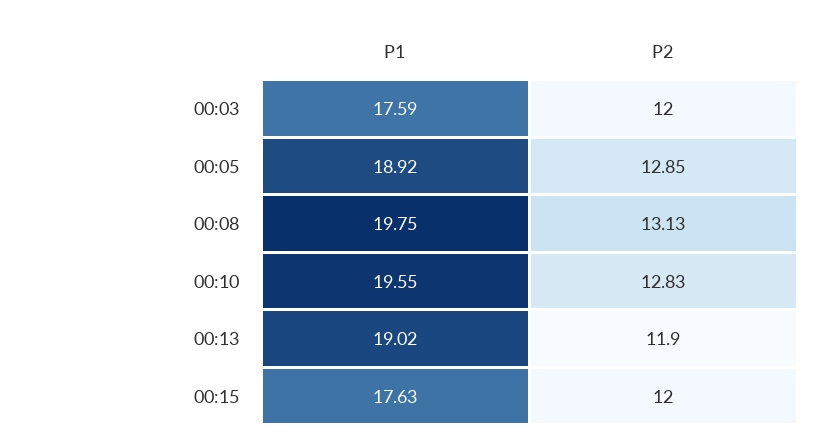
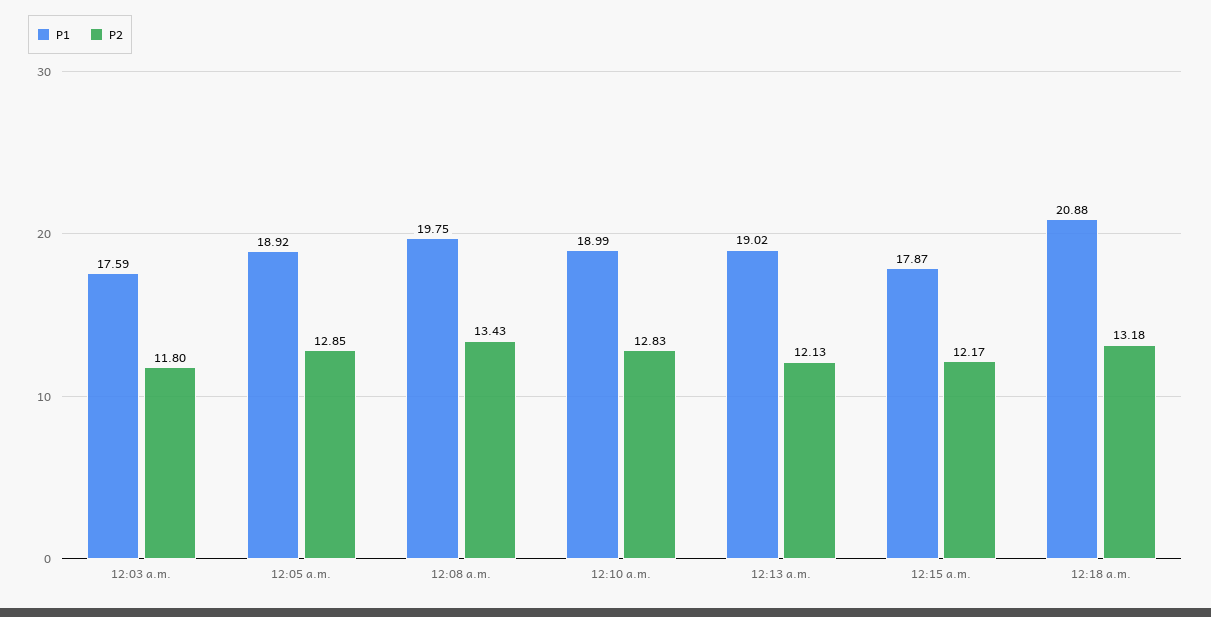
P2, 00:03: 12 -> 11.8
P2, 00:08: 13.13 -> 13.43
P1, 00:10: 19.55 -> 18.99
P2, 00:13: 11.9 -> 12.13
P1, 00:15: 17.63 -> 17.87
P2, 00:15: 12 -> 12.17
P1, 12:18 a.m.: none -> 20.88
P2, 12:18 a.m.: none -> 13.18

